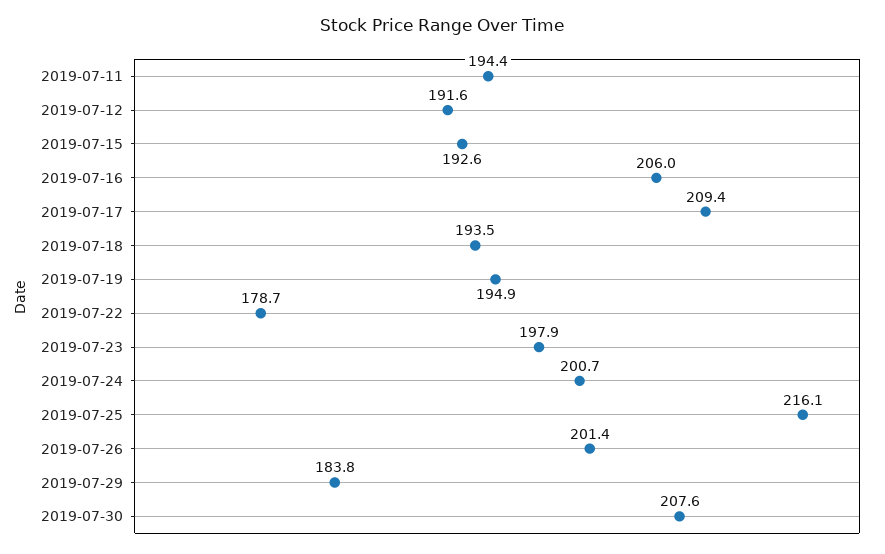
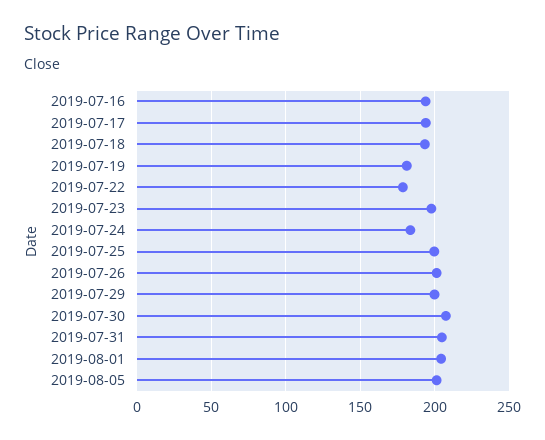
2019-07-11: 194.4 -> none
2019-07-12: 191.6 -> none
2019-07-15: 192.6 -> none
2019-07-16: 206 -> 195
2019-07-17: 209.4 -> 195
2019-07-19: 194.9 -> 180
2019-07-24: 200.7 -> 185
2019-07-25: 216.1 -> 200
2019-07-29: 183.8 -> 200
2019-07-31: none -> 205
2019-08-01: none -> 205
2019-08-05: none -> 200

